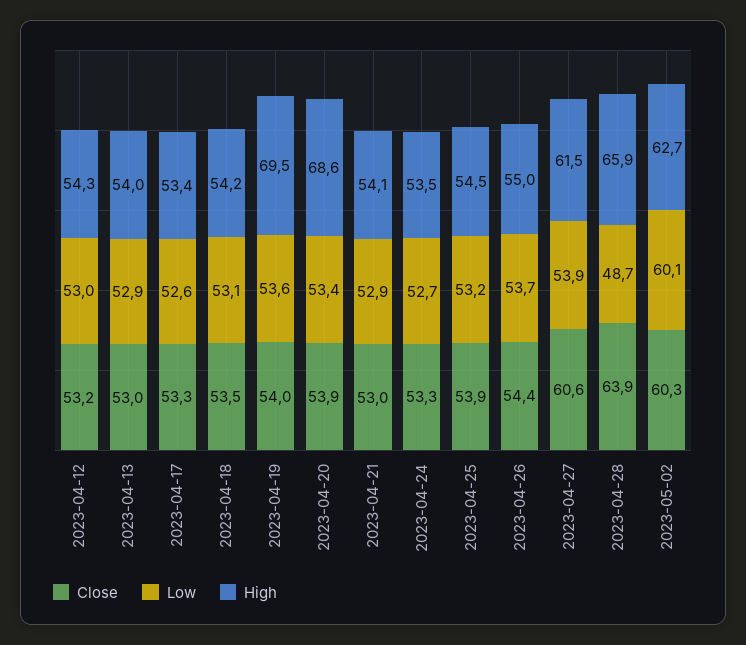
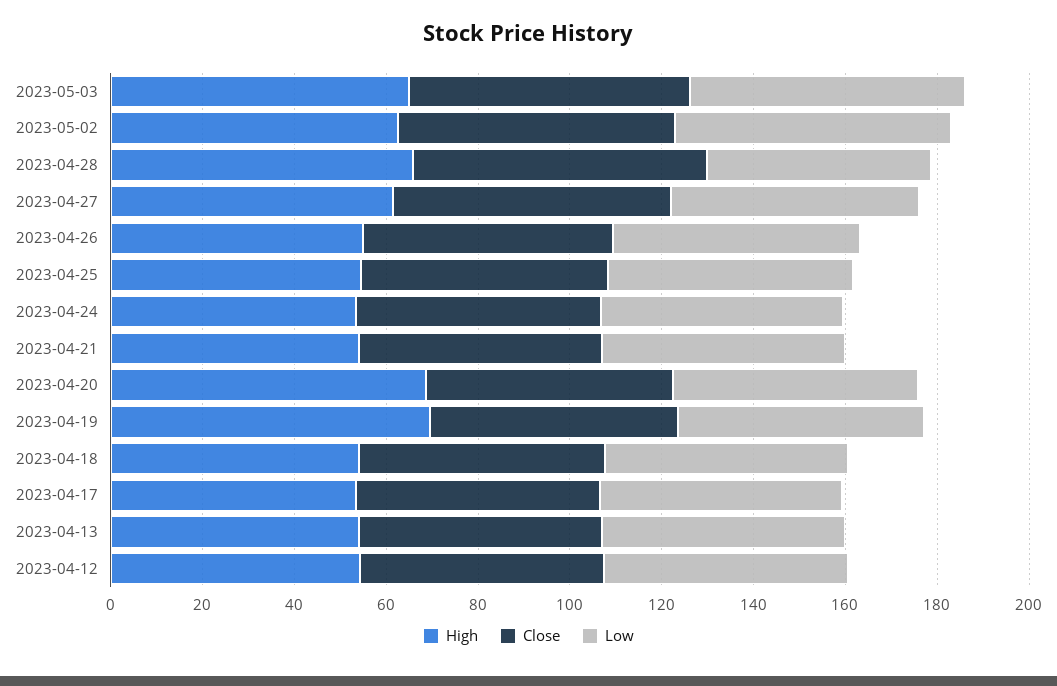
High, 2023-05-03: none -> 65
Close, 2023-05-03: none -> 60
Low, 2023-05-03: none -> 60

